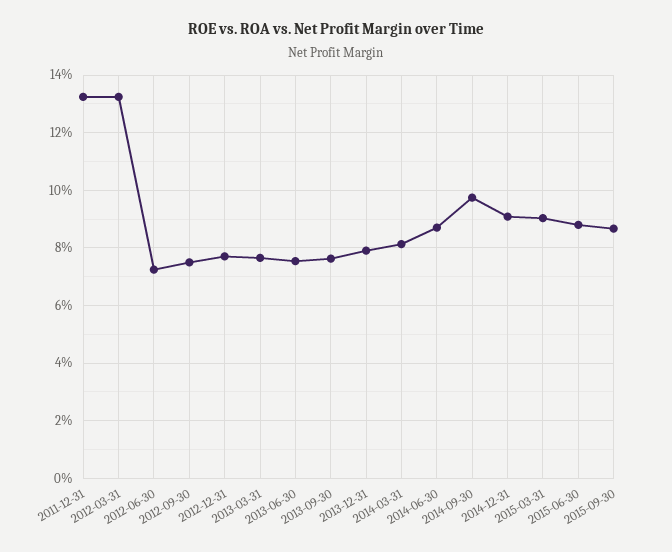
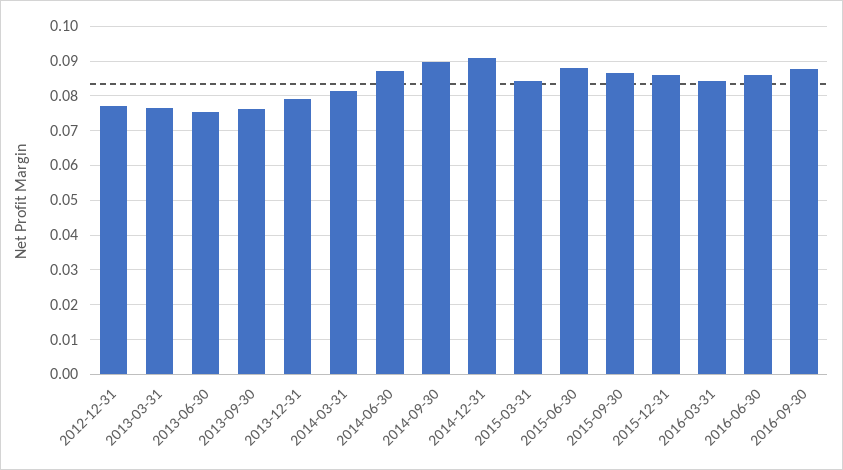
2011-12-31: 0.1325 -> none
2012-03-31: 0.1325 -> none
2012-06-30: 0.0725 -> none
2012-09-30: 0.075 -> none
2014-09-30: 0.0975 -> 0.09
2015-03-31: 0.09 -> 0.084
2015-12-31: none -> 0.086
2016-03-31: none -> 0.084
2016-06-30: none -> 0.086
2016-09-30: none -> 0.088

